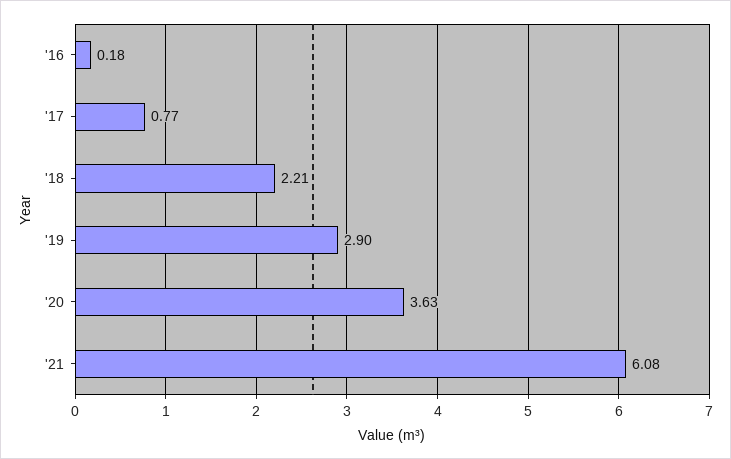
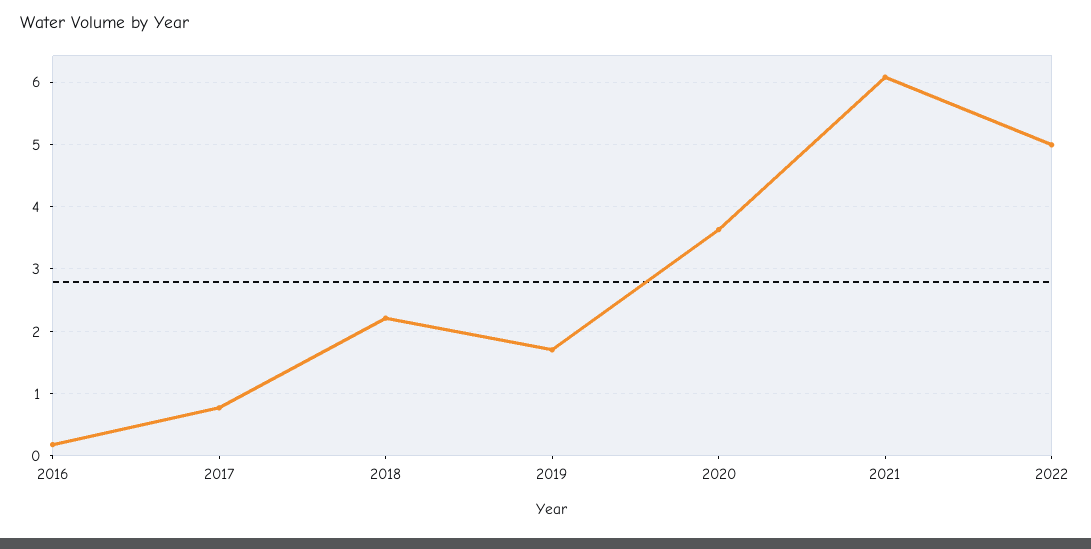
'19: 2.9 -> 1.7
2022: none -> 5

